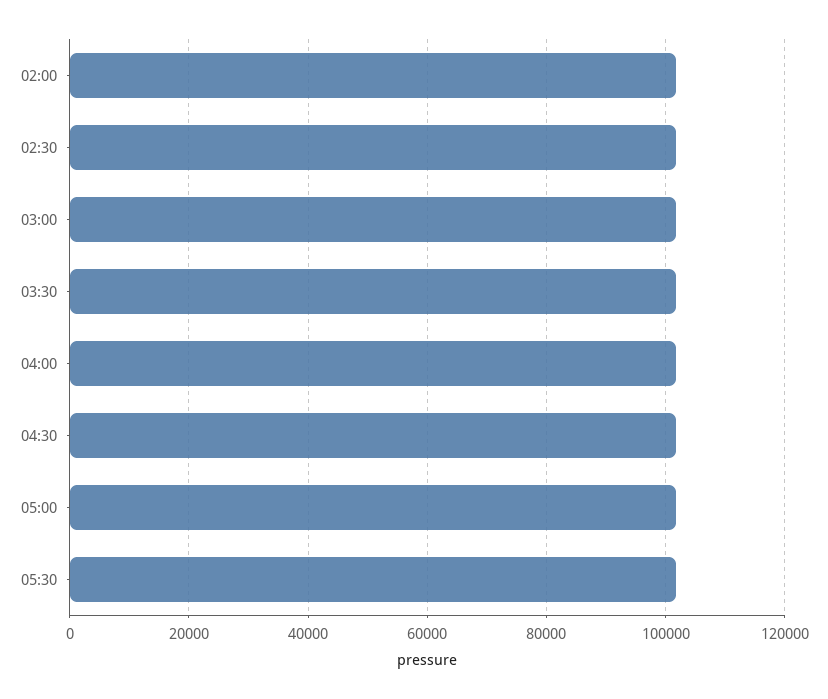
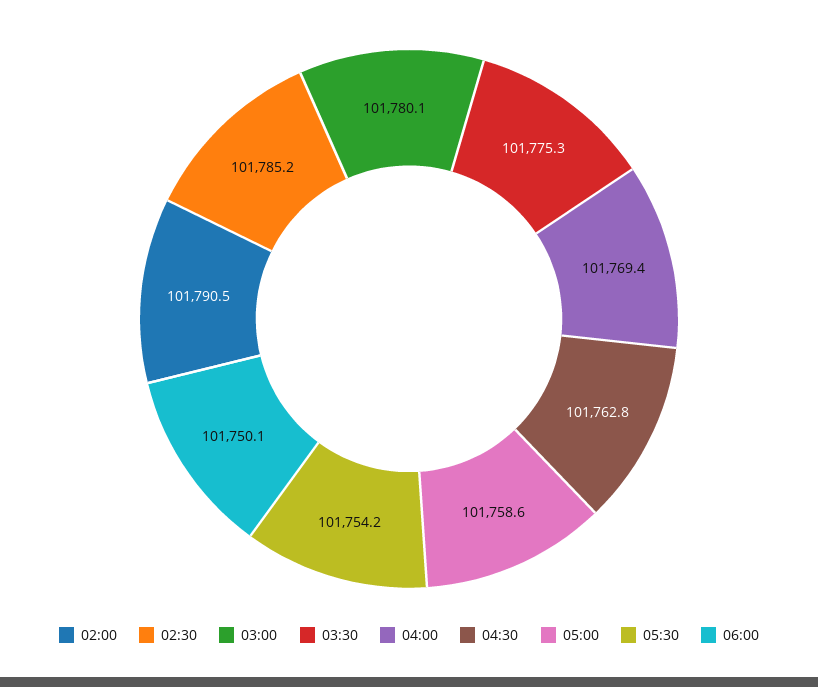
06:00: none -> 101750.1

